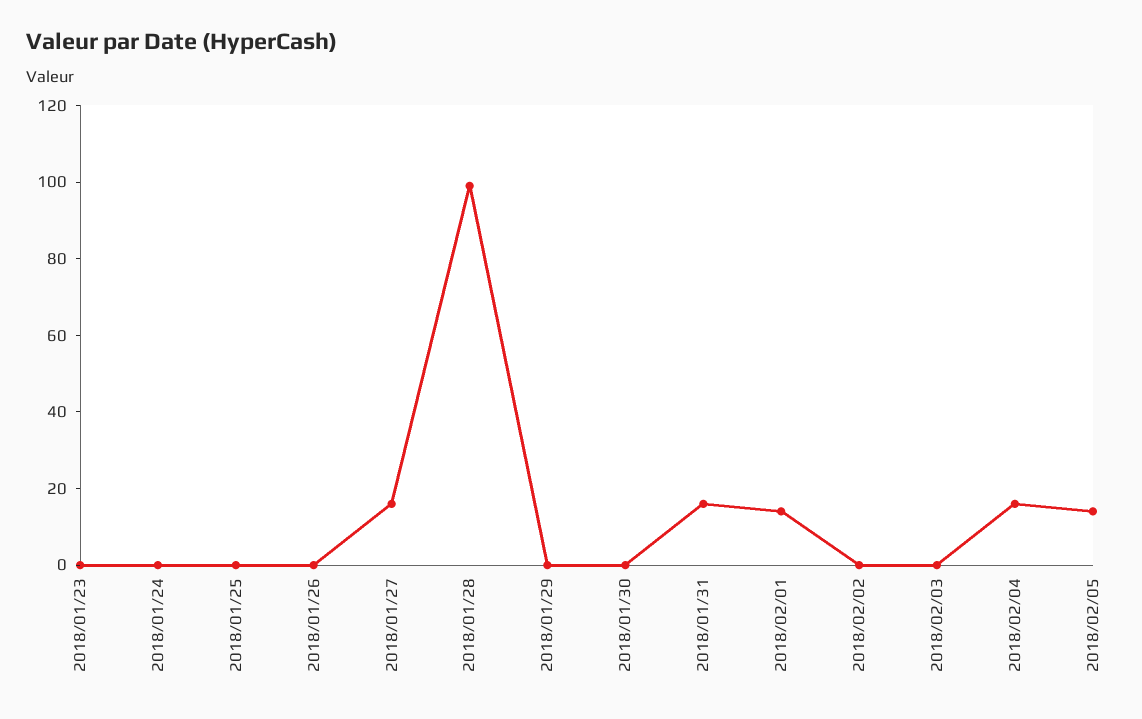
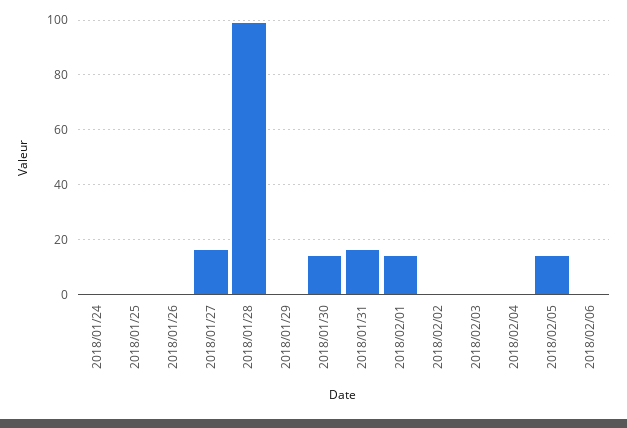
2018/01/23: 0 -> none
2018/01/30: 0 -> 15
2018/02/04: 15 -> 0
2018/02/06: none -> 0

